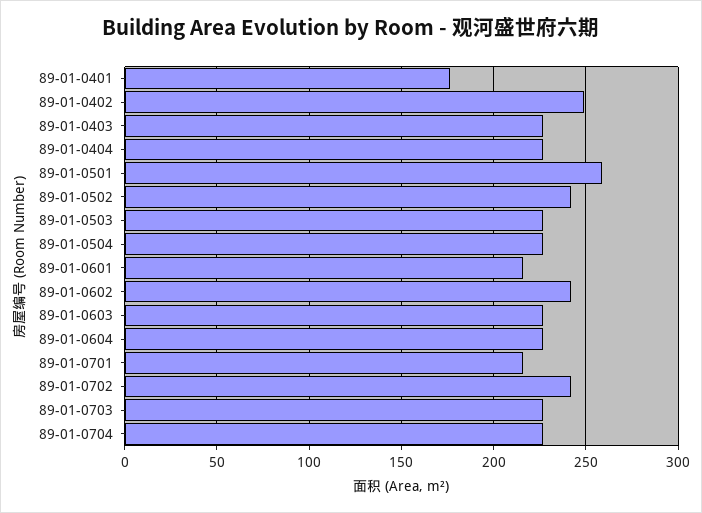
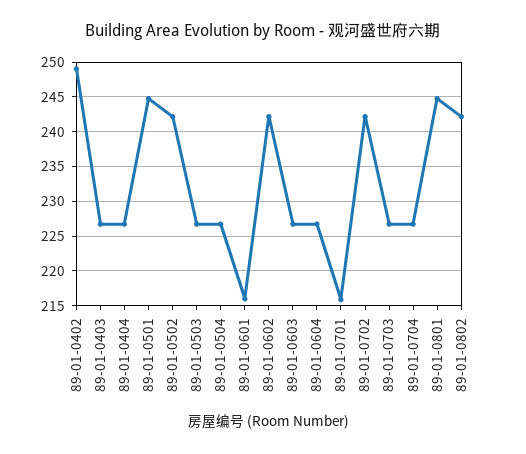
89-01-0401: 175 -> none
89-01-0501: 260 -> 245
89-01-0801: none -> 245
89-01-0802: none -> 242

